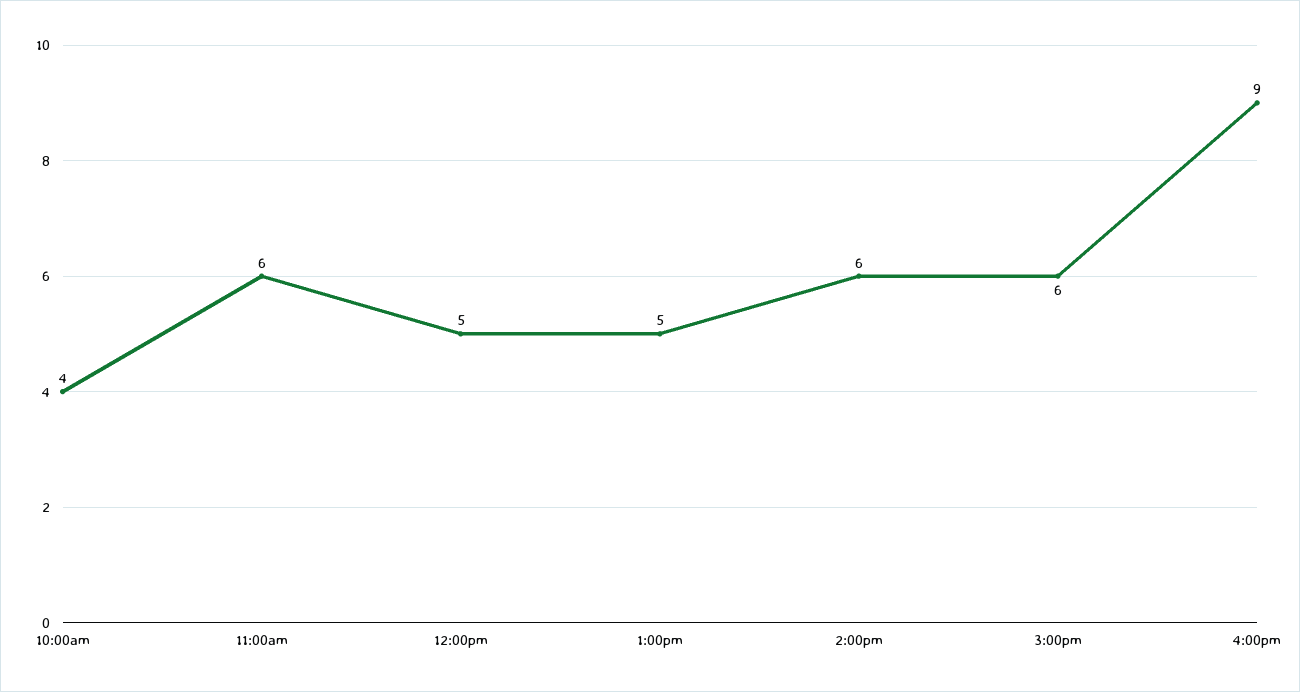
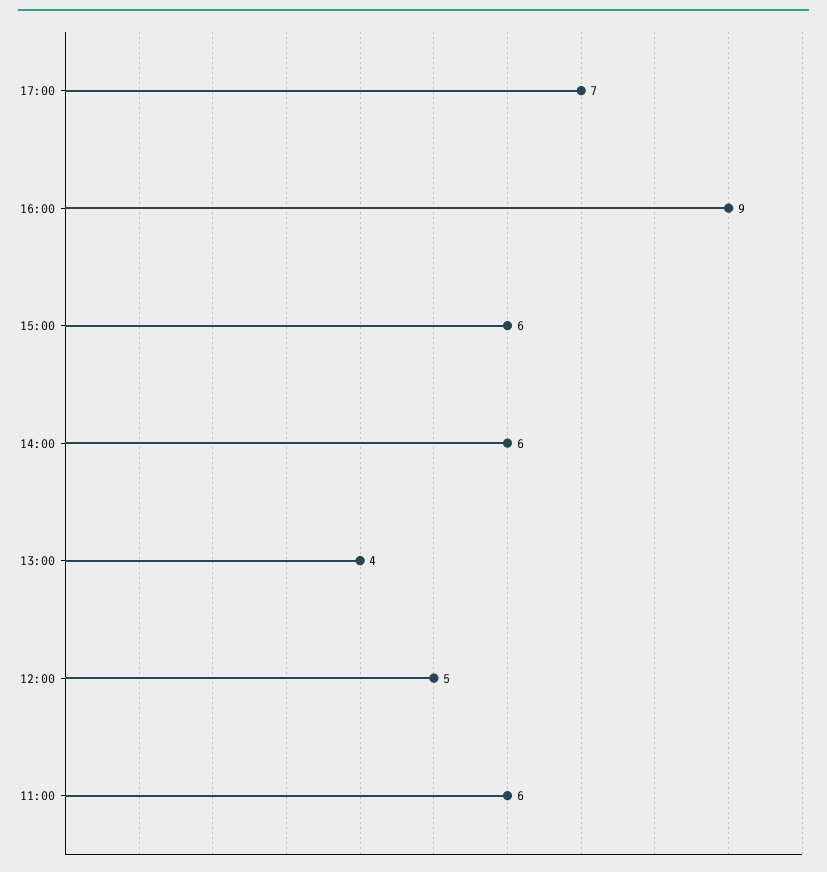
10:00am: 4 -> none
1:00pm: 5 -> 4
17:00: none -> 7

